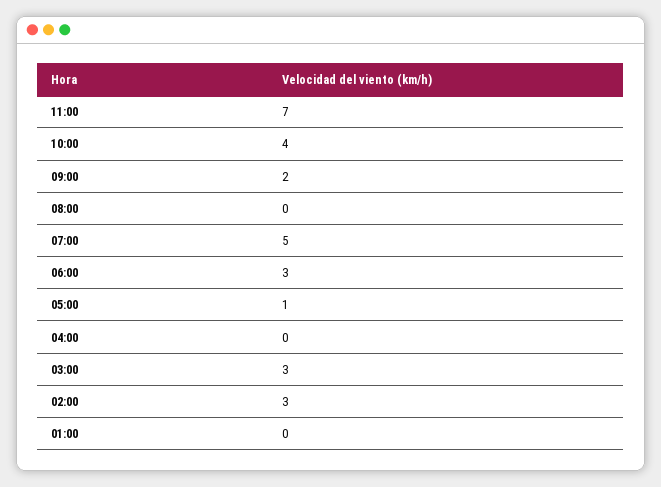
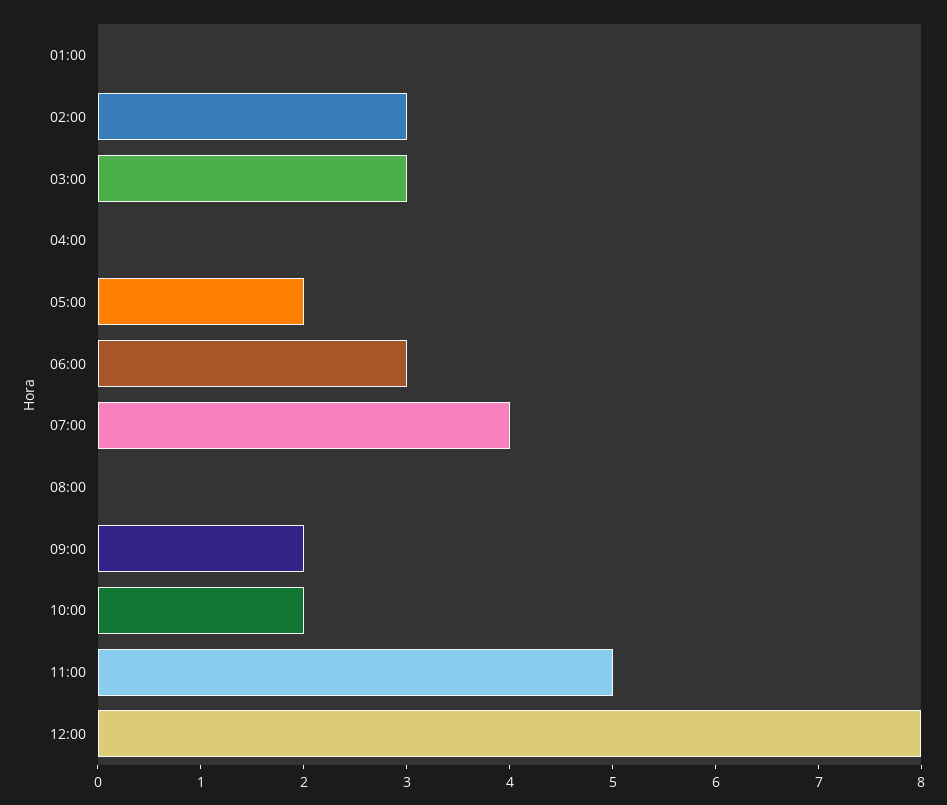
11:00: 7 -> 5
10:00: 4 -> 2
07:00: 5 -> 4
05:00: 1 -> 2
12:00: none -> 8

